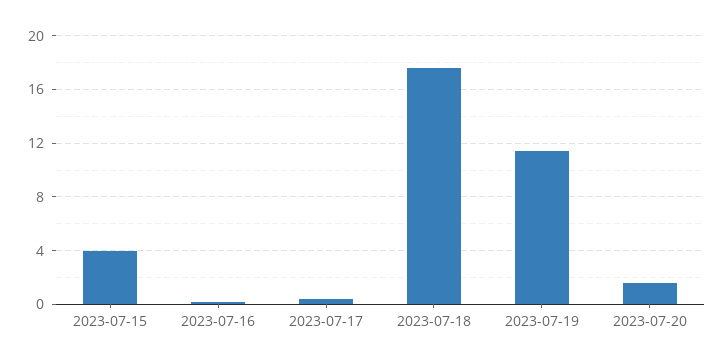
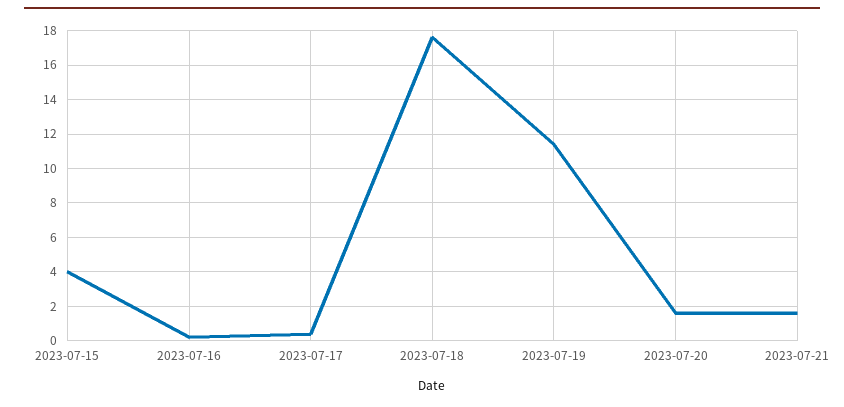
2023-07-21: none -> 1.5

